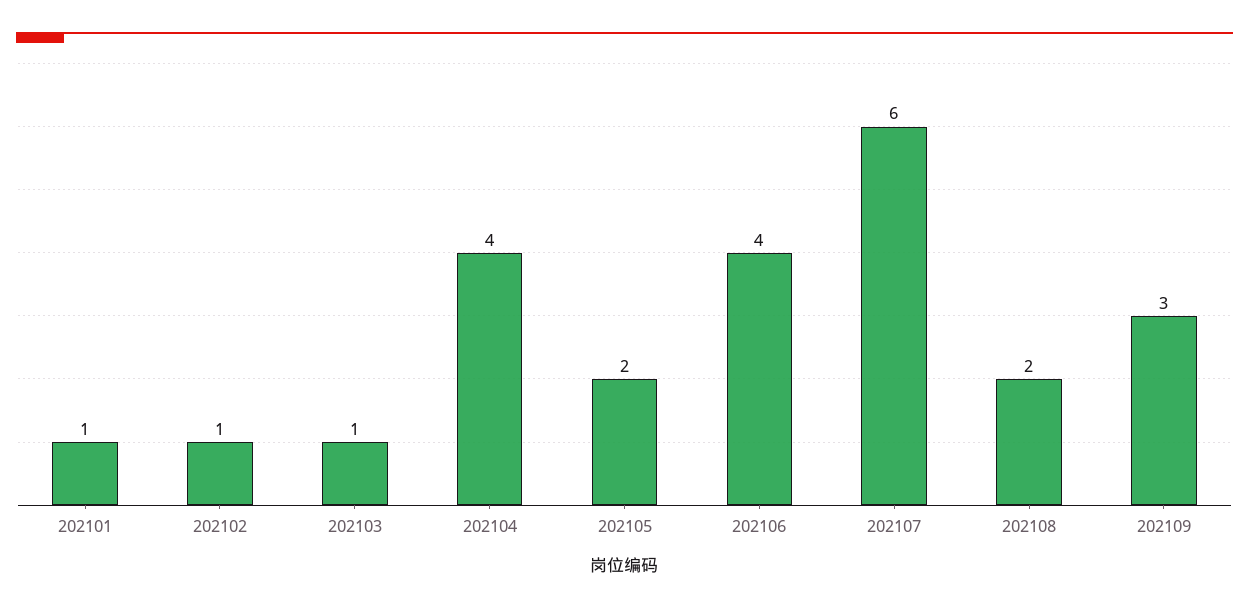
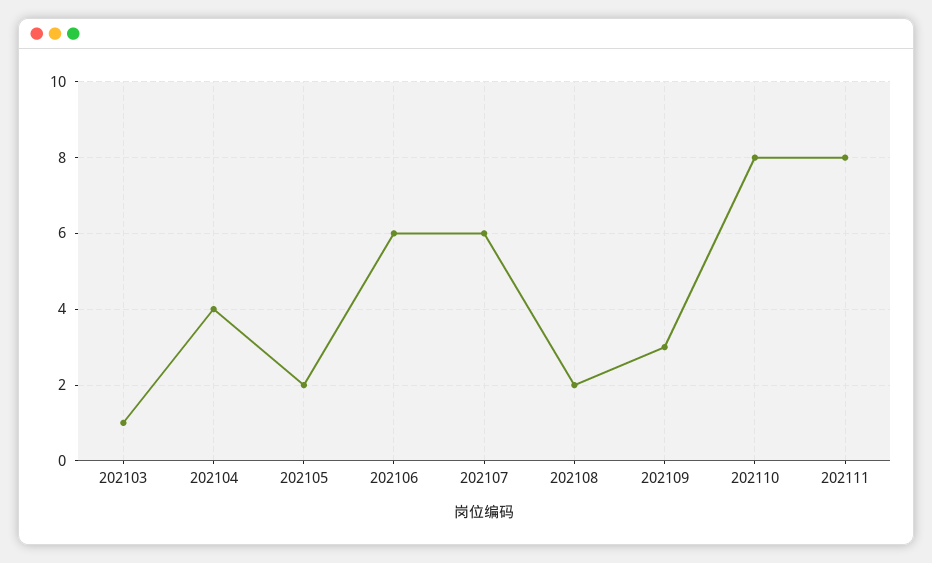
202101: 1 -> none
202102: 1 -> none
202106: 4 -> 6
202110: none -> 8
202111: none -> 8

